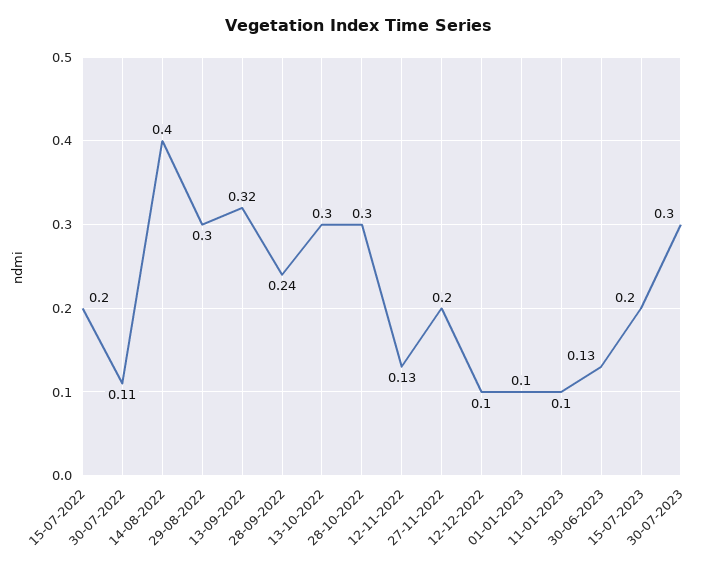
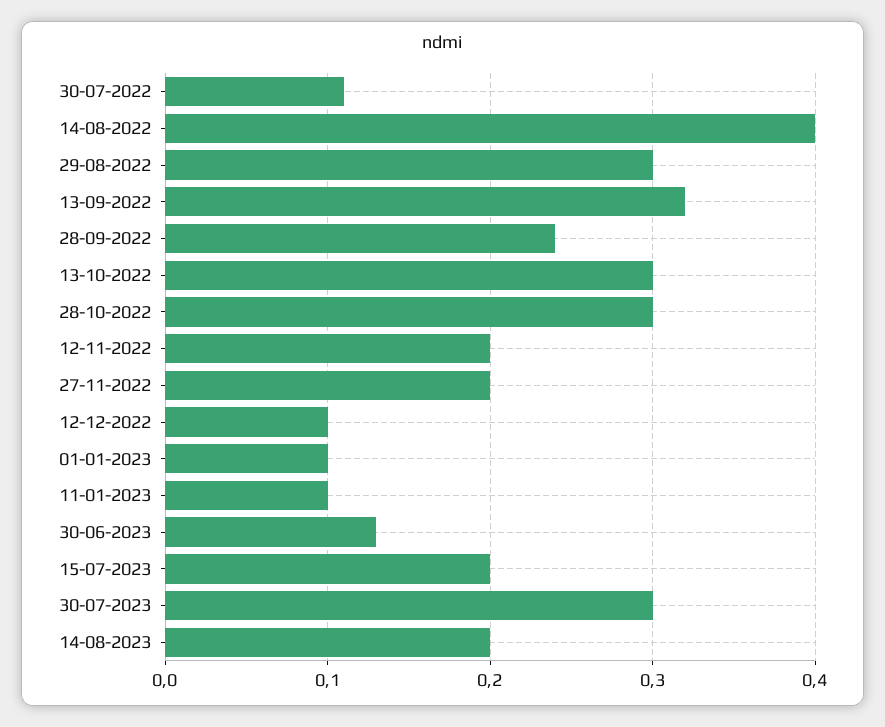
15-07-2022: 0.2 -> none
12-11-2022: 0.13 -> 0.2
14-08-2023: none -> 0.2

